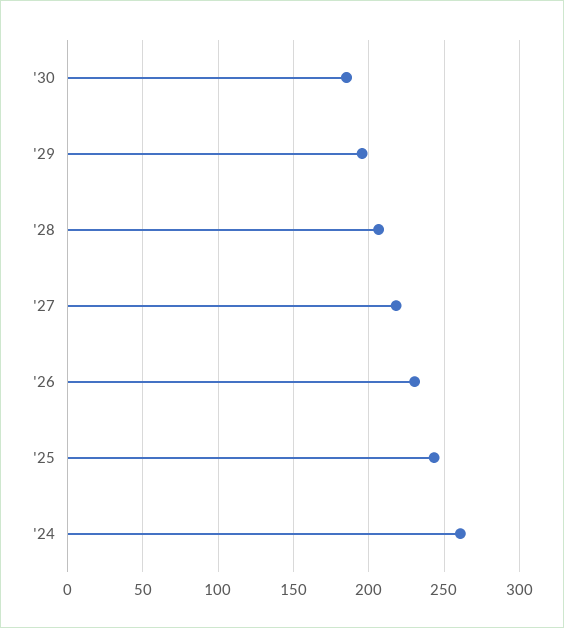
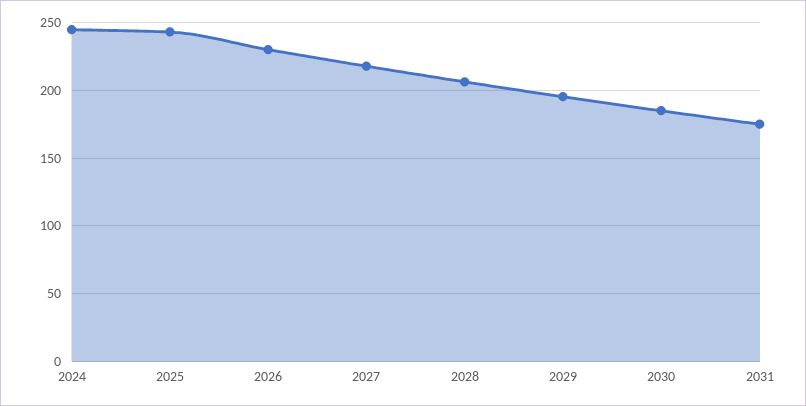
'24: 260 -> 245
2031: none -> 175

